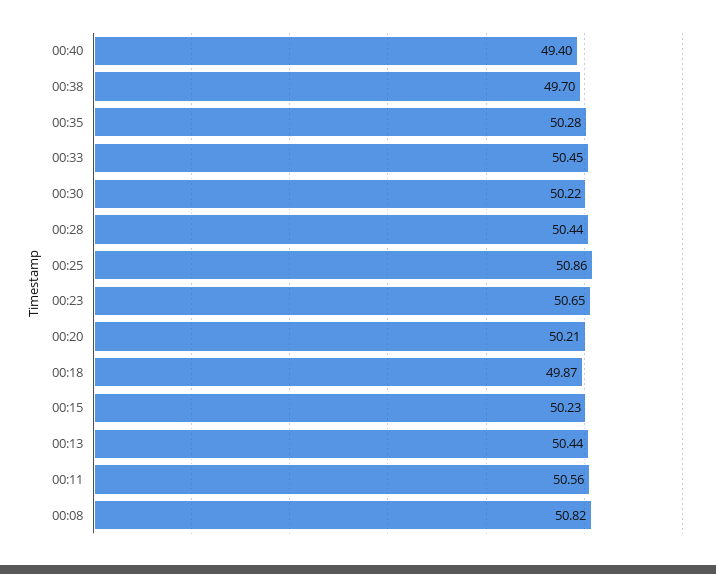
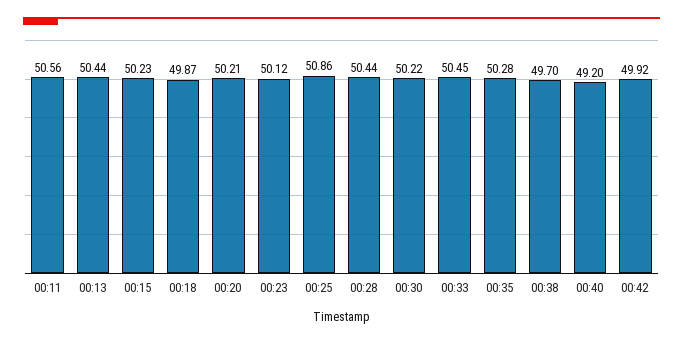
00:40: 49.4 -> 49.2
00:23: 50.65 -> 50.12
00:08: 50.82 -> none
00:42: none -> 49.92

